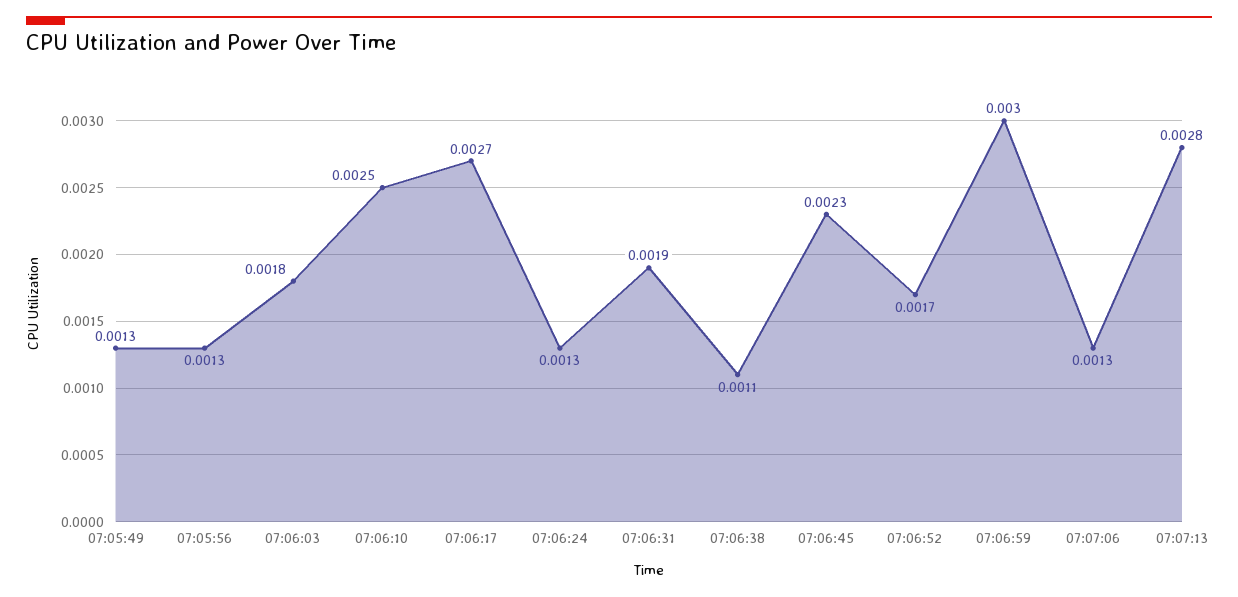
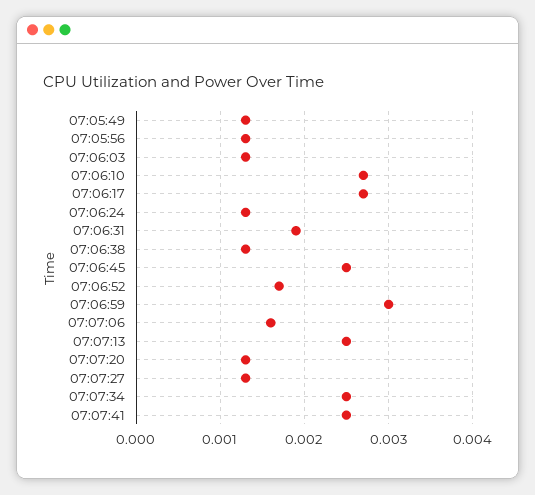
07:06:03: 0.0018 -> 0.0013
07:06:10: 0.0025 -> 0.0027
07:06:38: 0.0011 -> 0.0013
07:06:45: 0.0023 -> 0.0025
07:07:06: 0.0013 -> 0.0016
07:07:13: 0.0028 -> 0.0025
07:07:20: none -> 0.0013
07:07:27: none -> 0.0013
07:07:34: none -> 0.0025
07:07:41: none -> 0.0025

